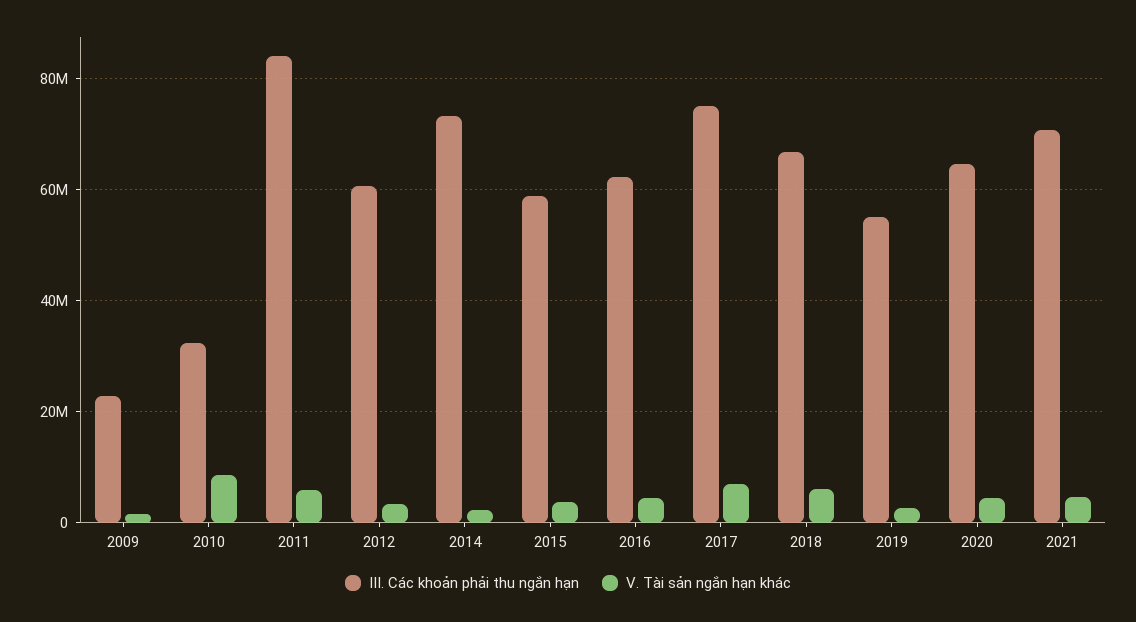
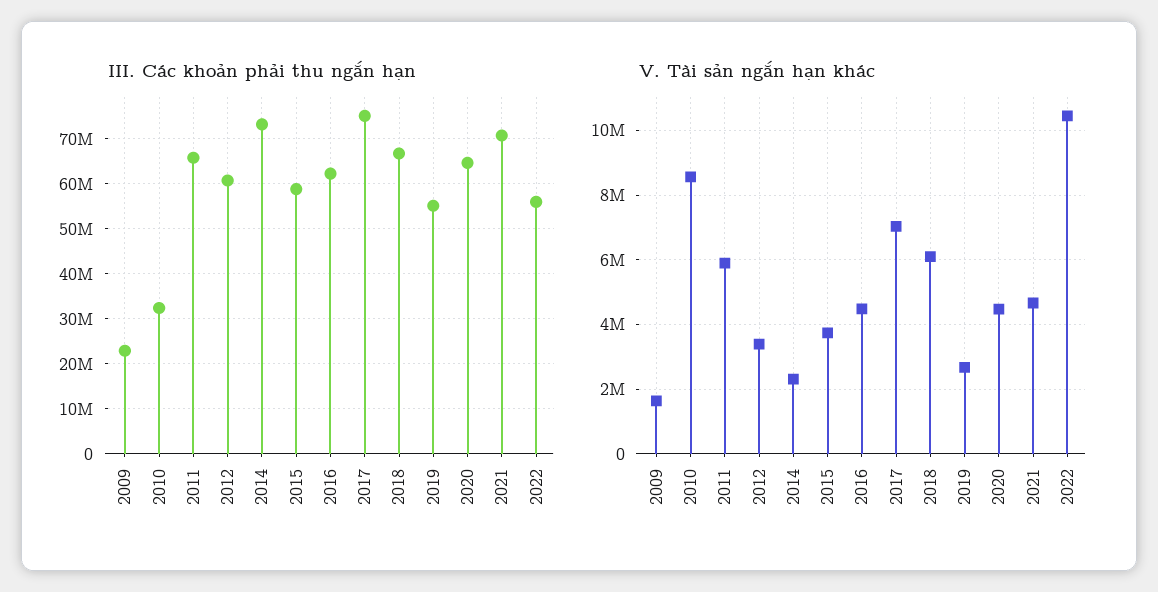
III. Các khoản phải thu ngắn hạn, 2011: 84000000 -> 66000000
III. Các khoản phải thu ngắn hạn, 2022: none -> 56000000
V. Tài sản ngắn hạn khác, 2022: none -> 10400000

